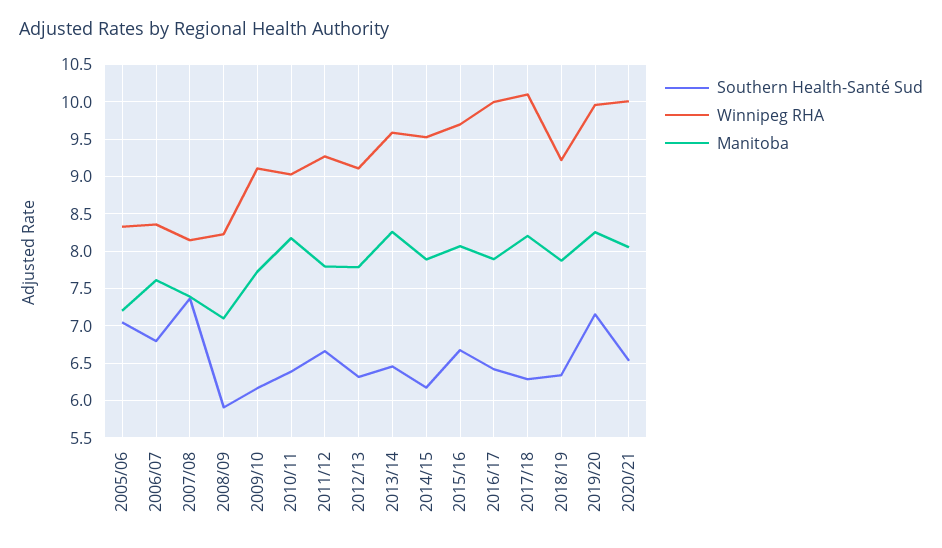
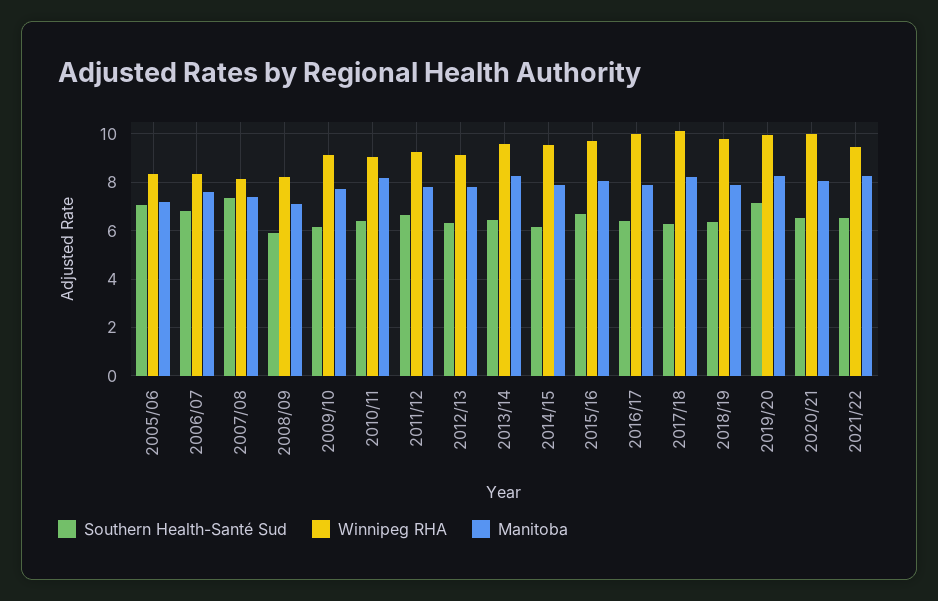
Winnipeg RHA, 2018/19: 9.2 -> 9.75
Southern Health-Santé Sud, 2021/22: none -> 6.5
Winnipeg RHA, 2021/22: none -> 9.5
Manitoba, 2021/22: none -> 8.25

